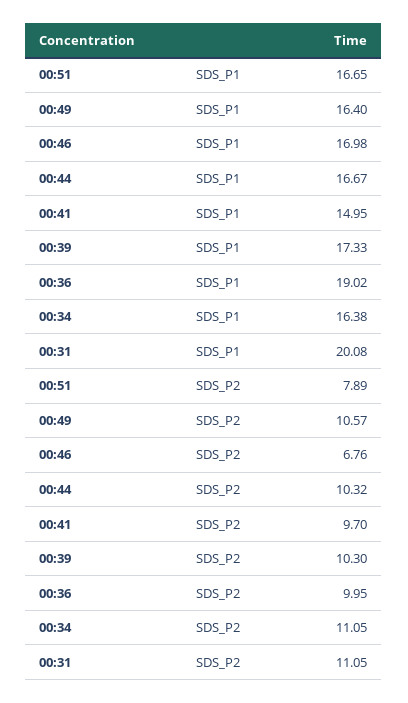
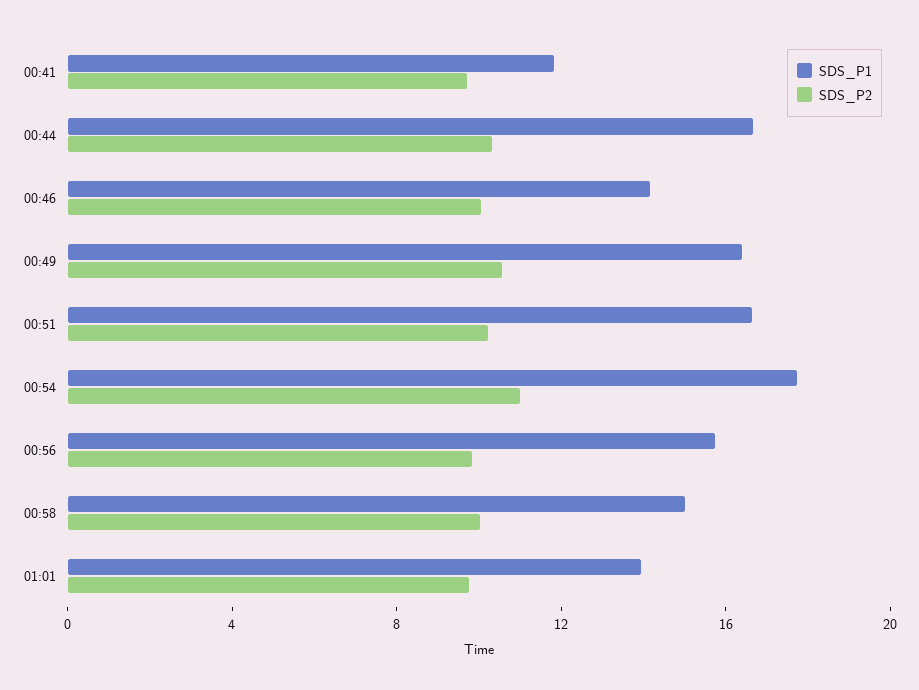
SDS_P1, 00:46: 16.98 -> 14
SDS_P1, 00:41: 14.95 -> 12
SDS_P1, 00:39: 17.33 -> none
SDS_P1, 00:36: 19.02 -> none
SDS_P1, 00:34: 16.38 -> none
SDS_P1, 00:31: 20.08 -> none
SDS_P2, 00:51: 7.89 -> 10
SDS_P2, 00:46: 6.76 -> 10
SDS_P2, 00:39: 10.3 -> none
SDS_P2, 00:36: 9.95 -> none
SDS_P2, 00:34: 11.05 -> none
SDS_P2, 00:31: 11.05 -> none
SDS_P1, 00:54: none -> 18
SDS_P2, 00:54: none -> 11
SDS_P1, 00:56: none -> 16
SDS_P2, 00:56: none -> 10
SDS_P1, 00:58: none -> 15
SDS_P2, 00:58: none -> 10
SDS_P1, 01:01: none -> 14
SDS_P2, 01:01: none -> 10

